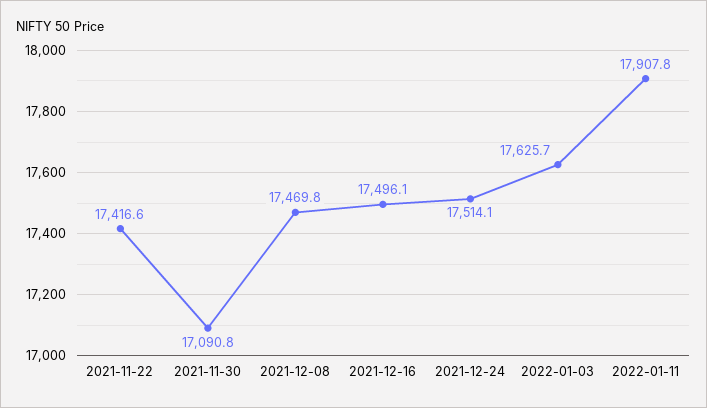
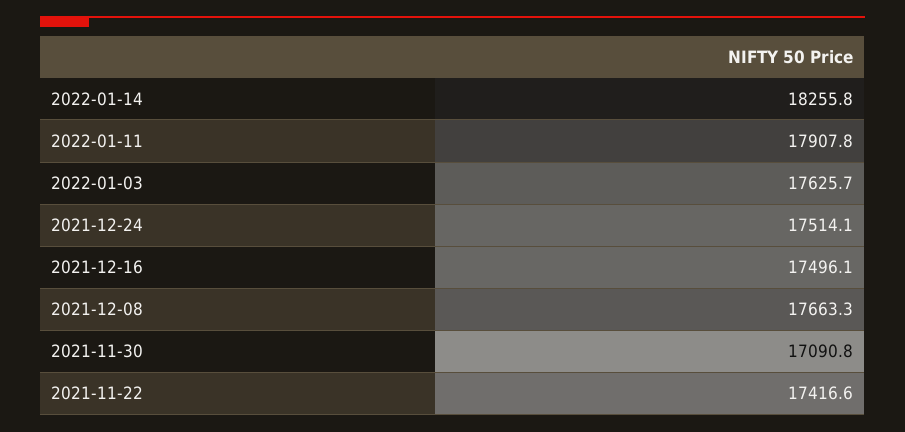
2021-12-08: 17469.8 -> 17663.3
2022-01-14: none -> 18255.8

